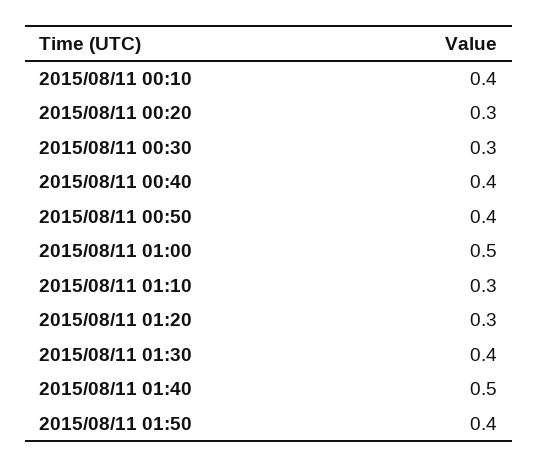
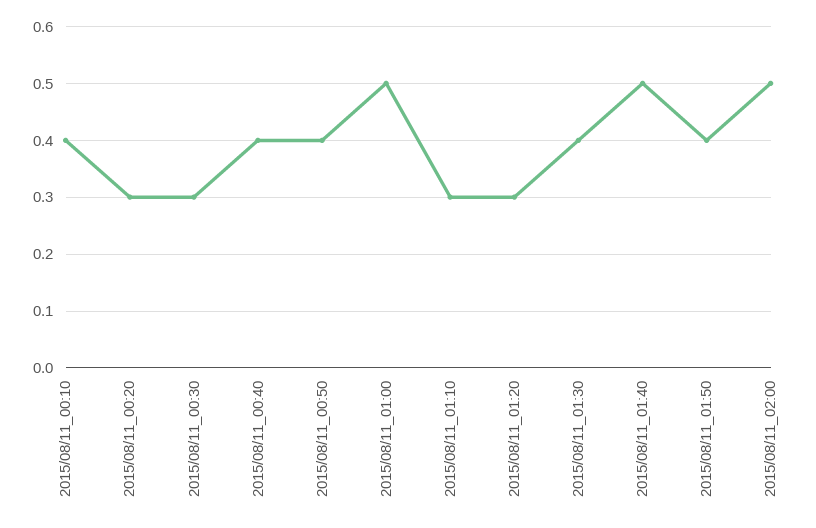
2015/08/11_02:00: none -> 0.5

